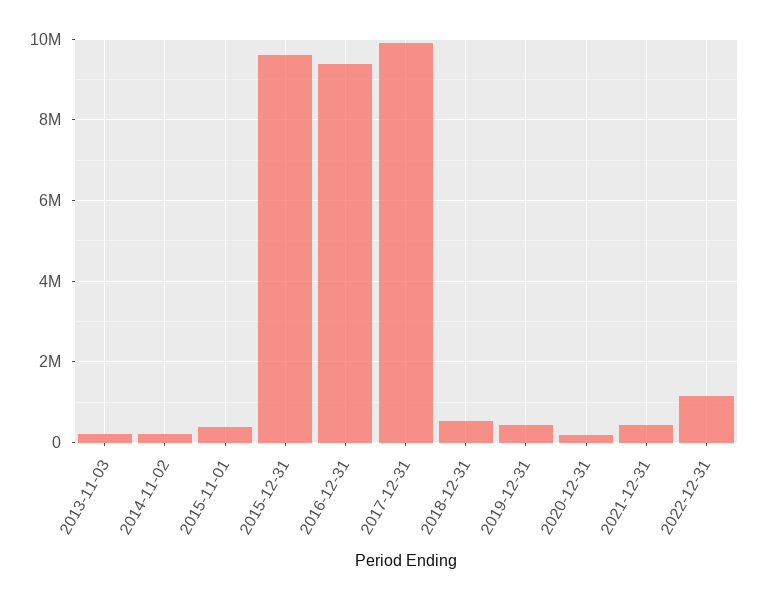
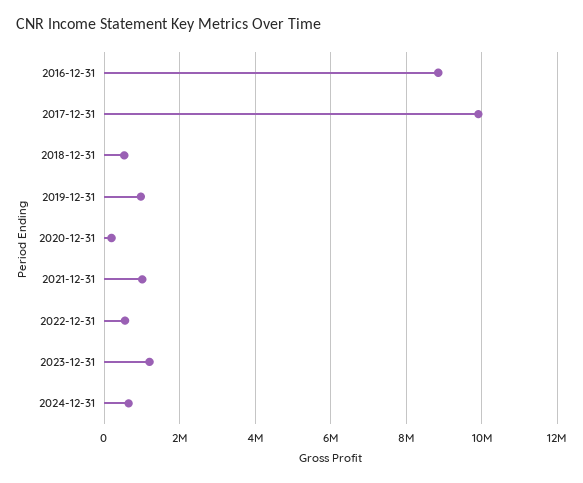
2013-11-03: 200000 -> none
2014-11-02: 200000 -> none
2015-11-01: 400000 -> none
2015-12-31: 9600000 -> none
2016-12-31: 9400000 -> 8800000
2019-12-31: 400000 -> 1000000
2021-12-31: 400000 -> 1000000
2022-12-31: 1200000 -> 600000
2023-12-31: none -> 1200000
2024-12-31: none -> 600000

